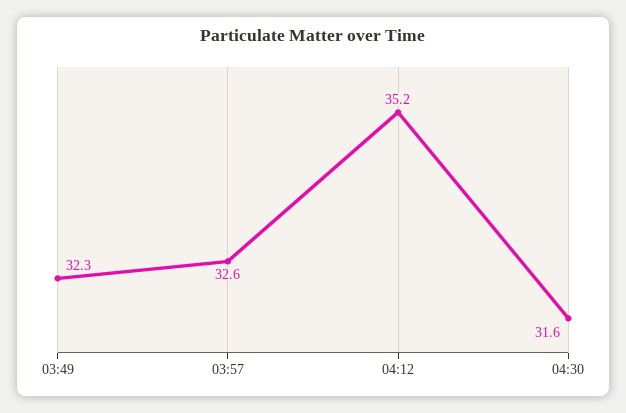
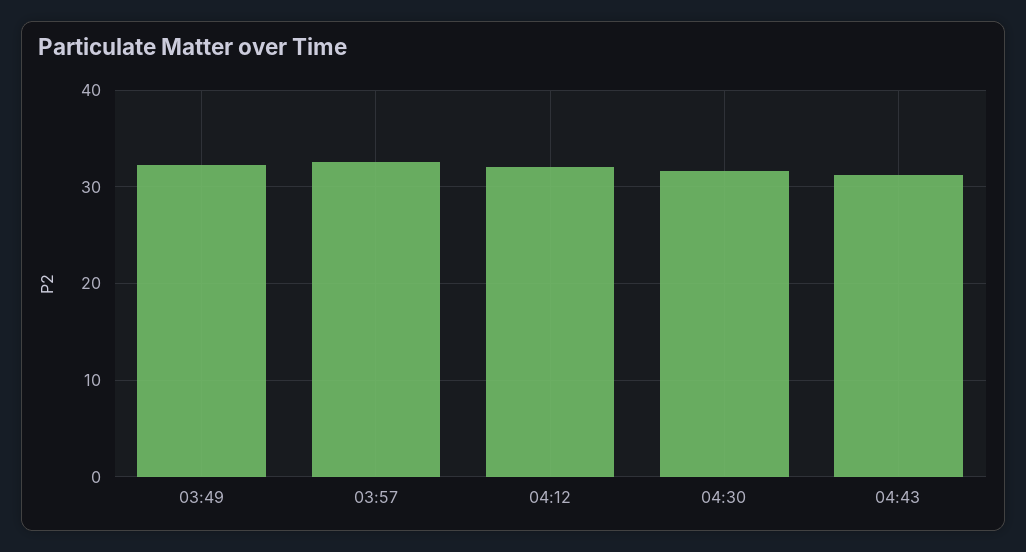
04:12: 35.2 -> 32
04:43: none -> 31

